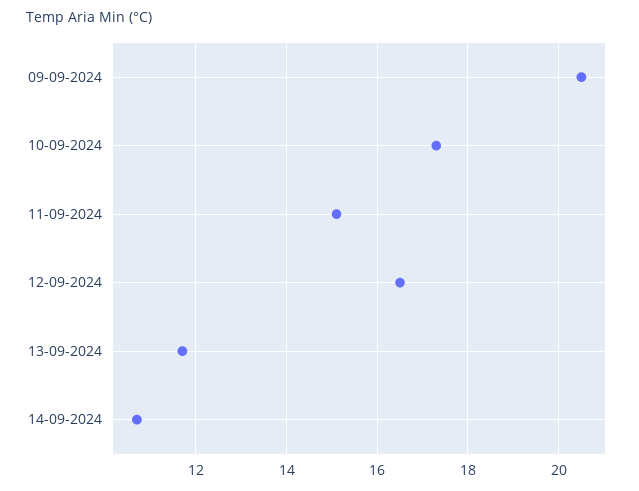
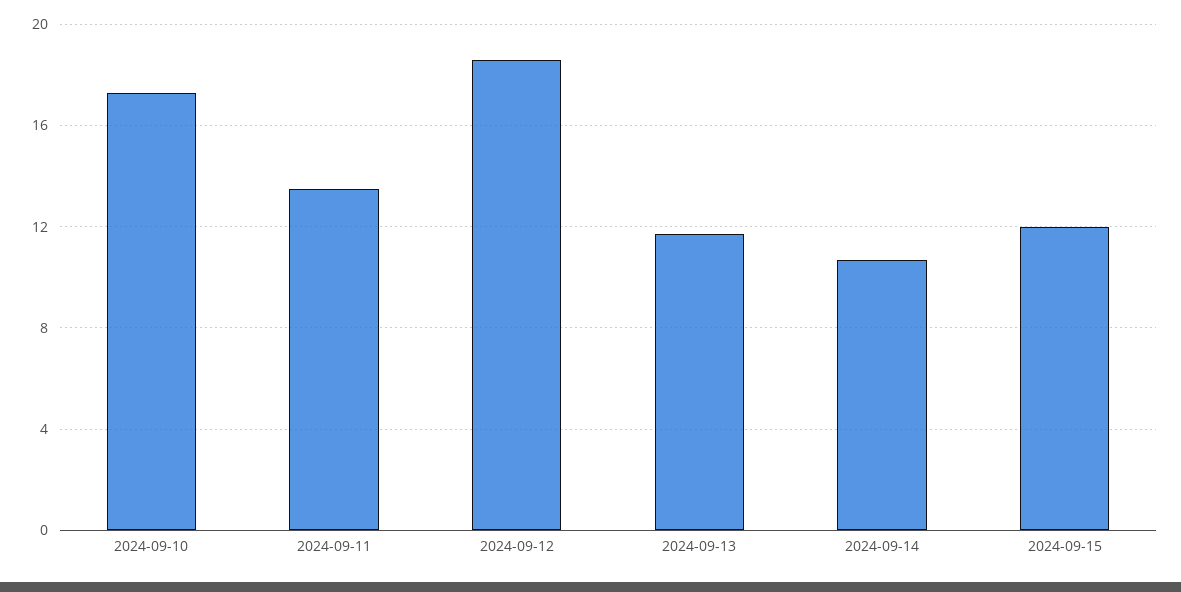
09-09-2024: 20.5 -> none
11-09-2024: 15 -> 13.5
12-09-2024: 16.5 -> 18.5
2024-09-15: none -> 12

